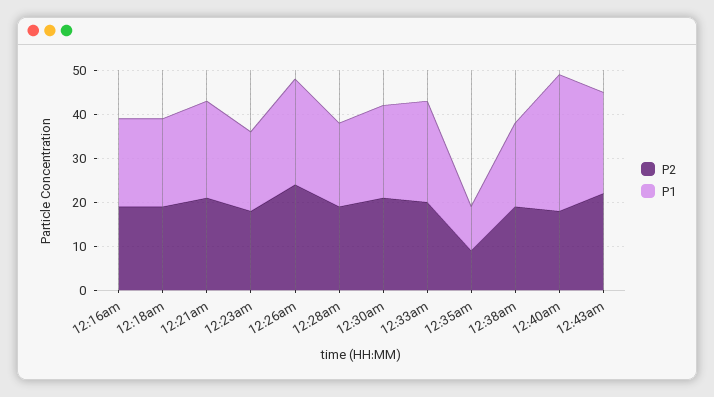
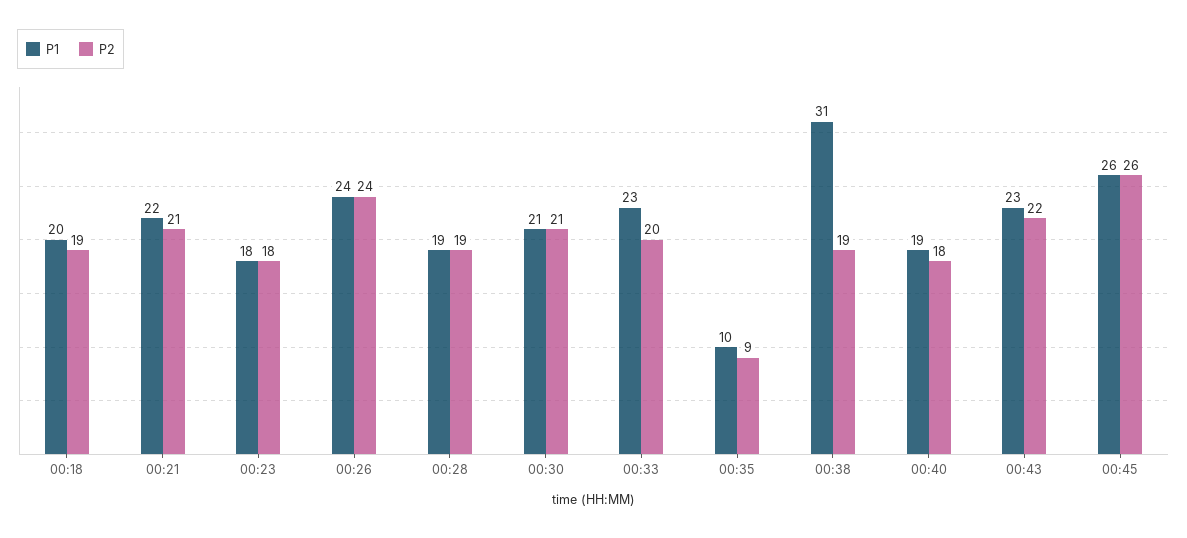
P2, 12:16am: 20 -> none
P1, 12:16am: 20 -> none
P1, 12:38am: 20 -> 31
P1, 12:40am: 30 -> 19
P1, 00:45: none -> 26
P2, 00:45: none -> 26

